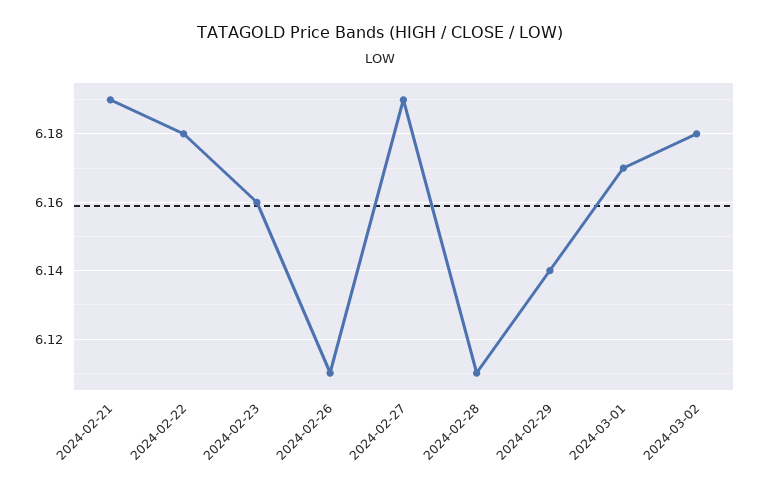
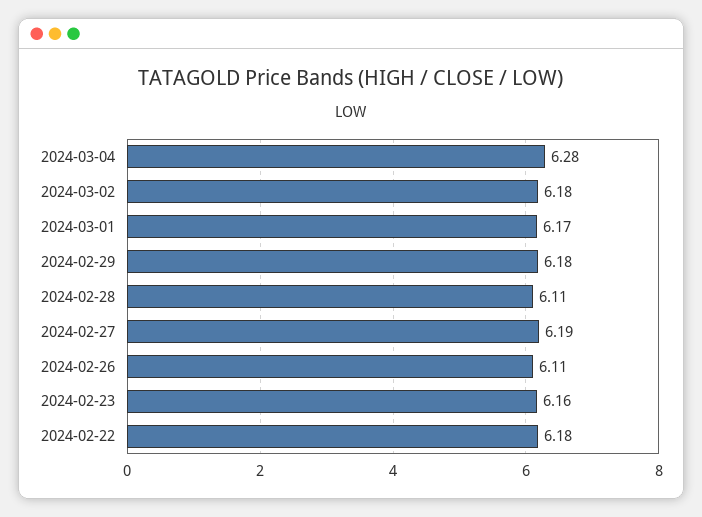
2024-02-21: 6.19 -> none
2024-02-29: 6.14 -> 6.18
2024-03-04: none -> 6.28

